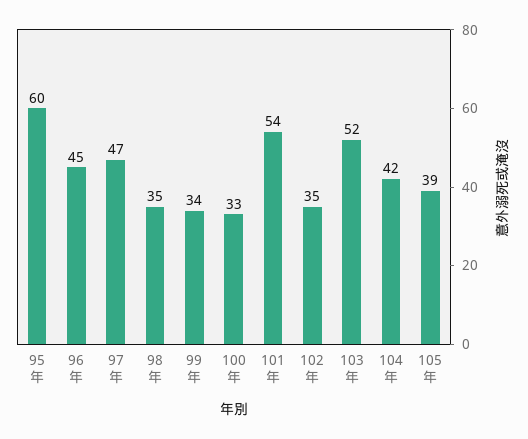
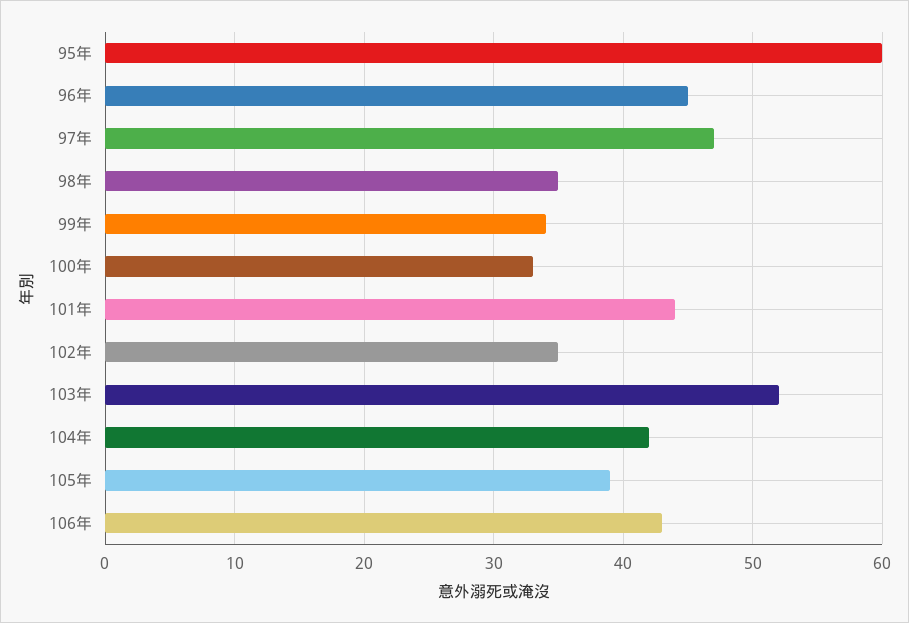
101年: 54 -> 44
106年: none -> 43

